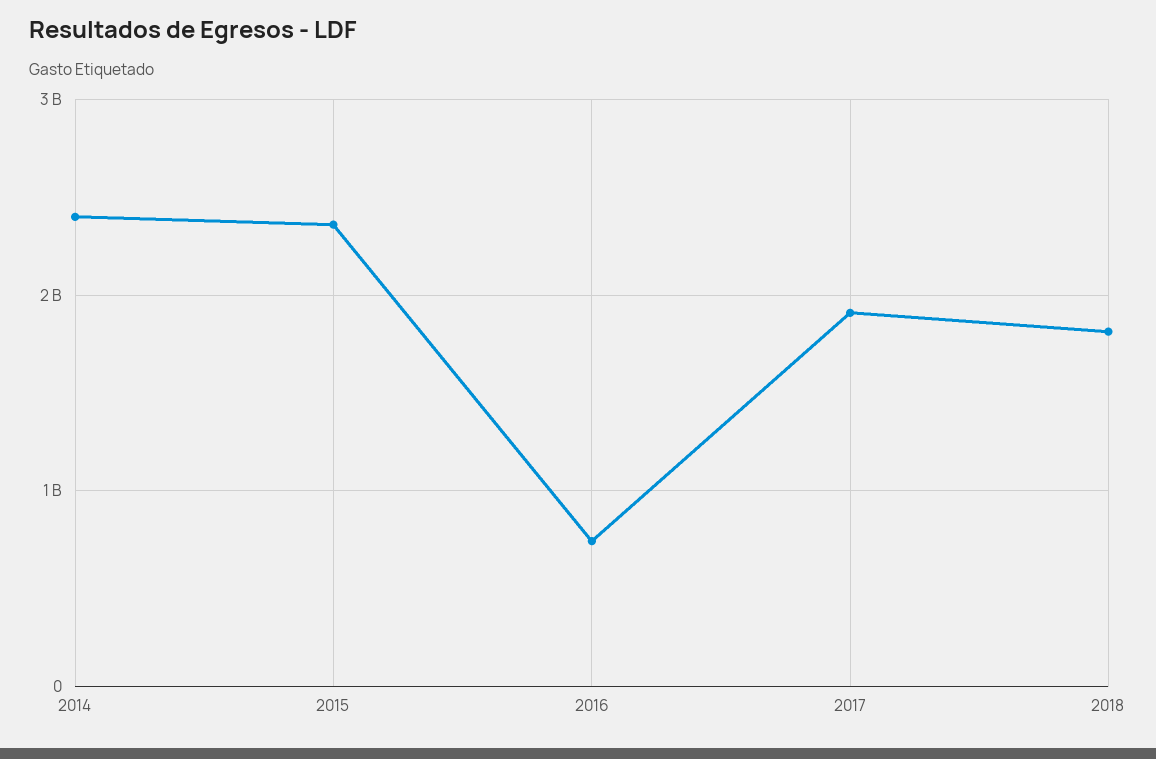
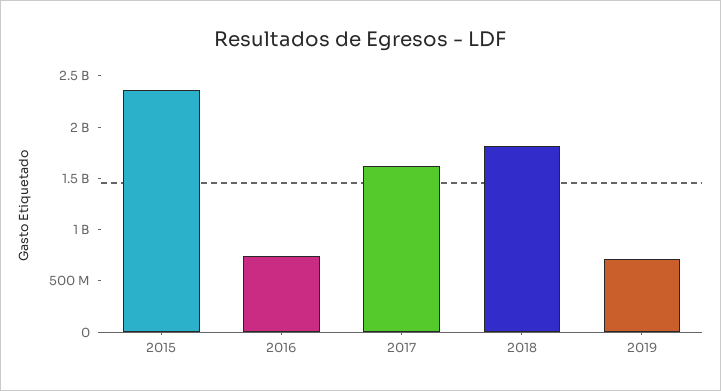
2014: 2400000000 -> none
2017: 1900000000 -> 1600000000
2019: none -> 700000000

